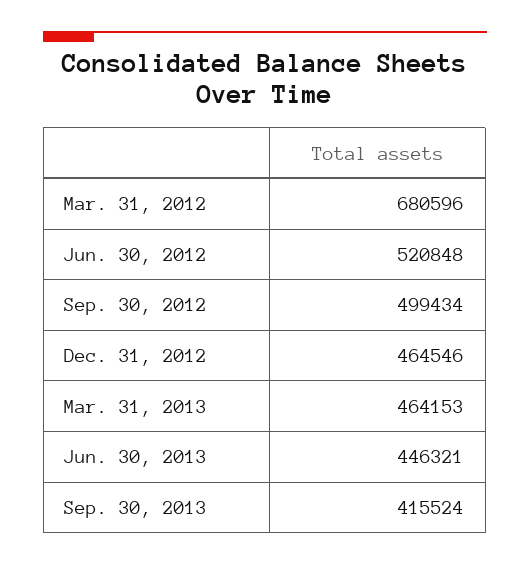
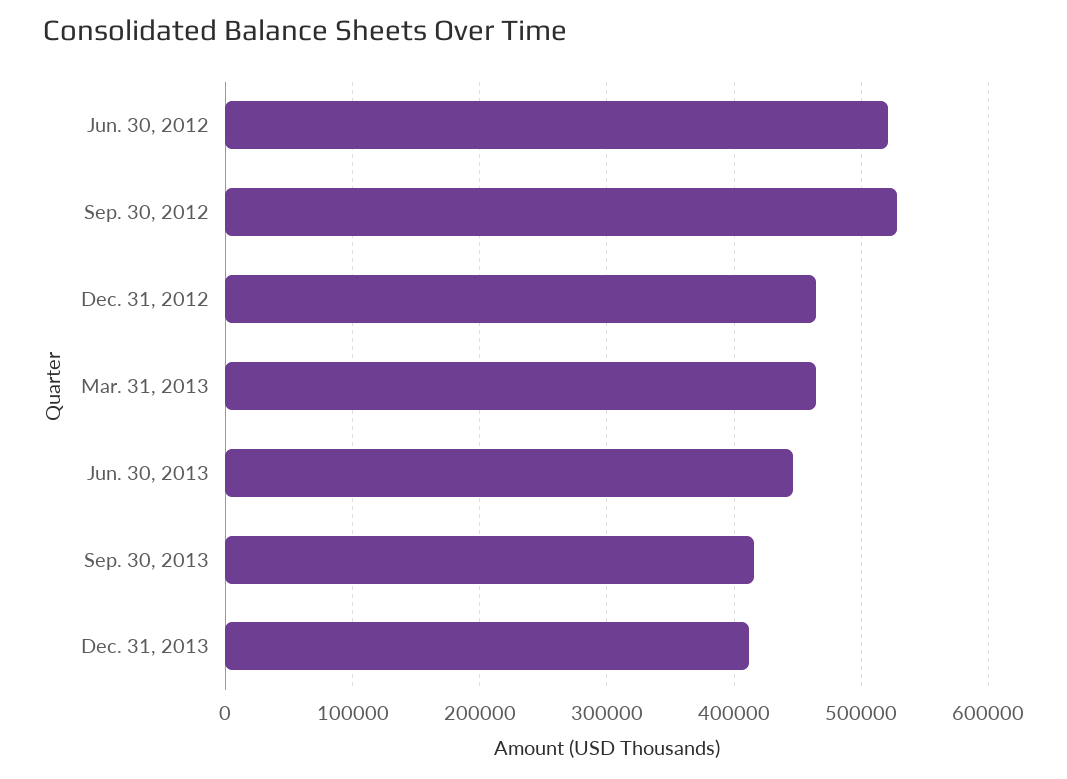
Mar. 31, 2012: 680596 -> none
Sep. 30, 2012: 499434 -> 530000
Dec. 31, 2013: none -> 410000

